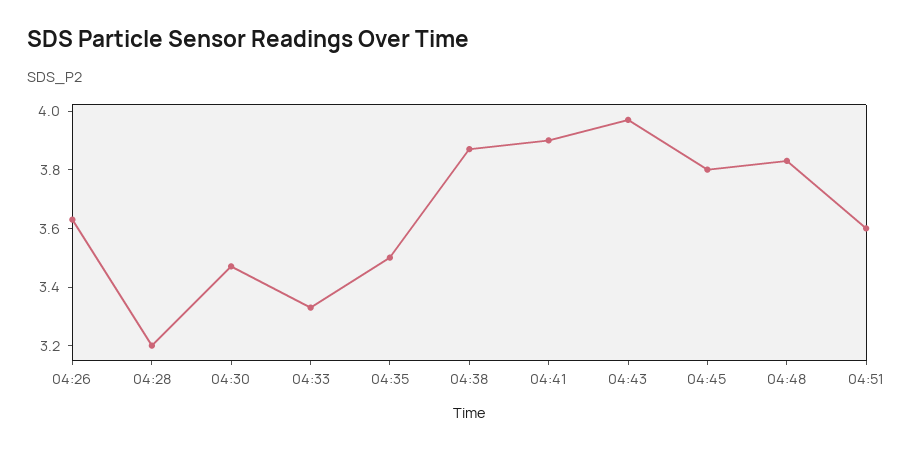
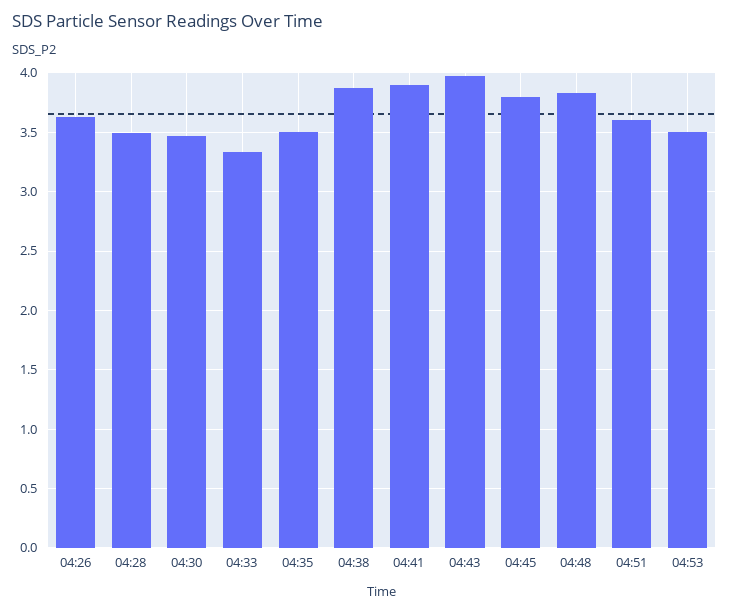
04:28: 3.2 -> 3.5
04:53: none -> 3.5

